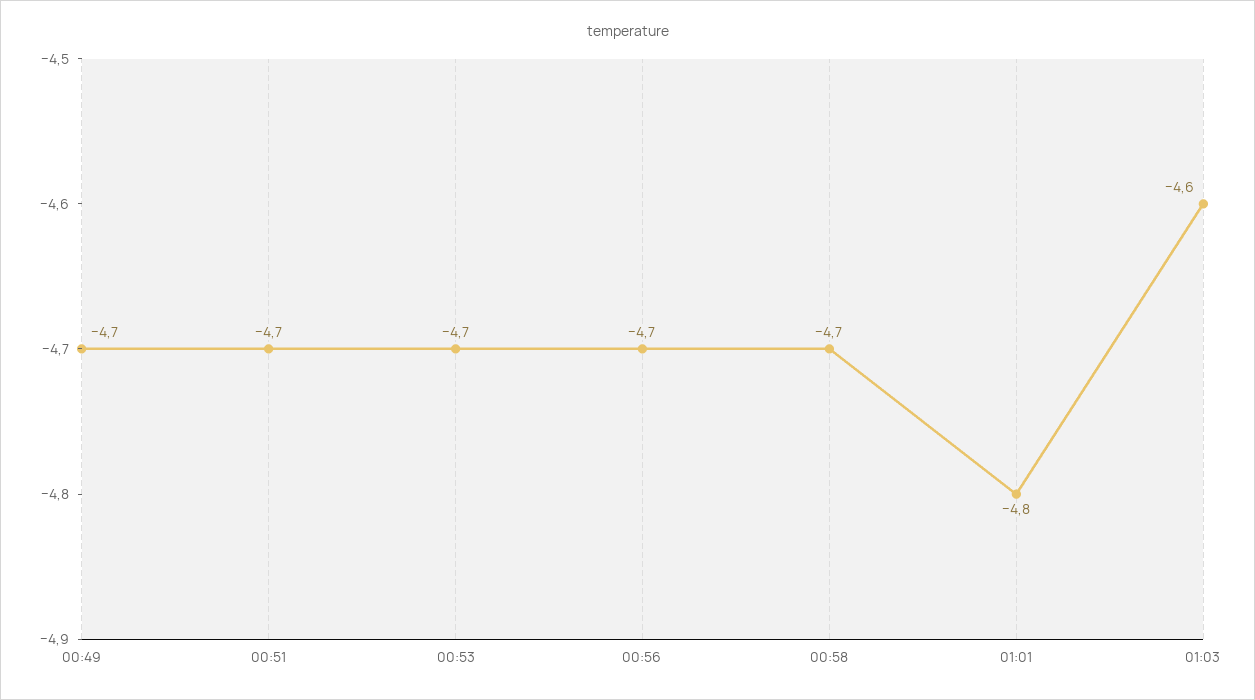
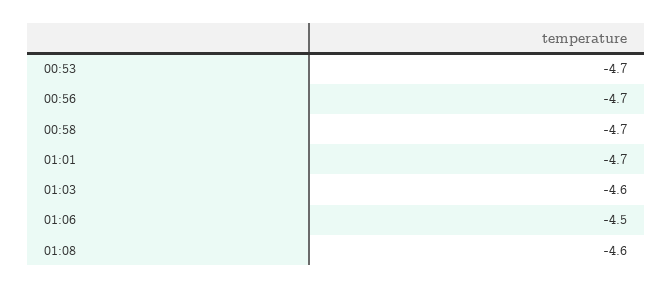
00:49: -4.7 -> none
00:51: -4.7 -> none
01:01: -4.8 -> -4.7
01:06: none -> -4.5
01:08: none -> -4.6

